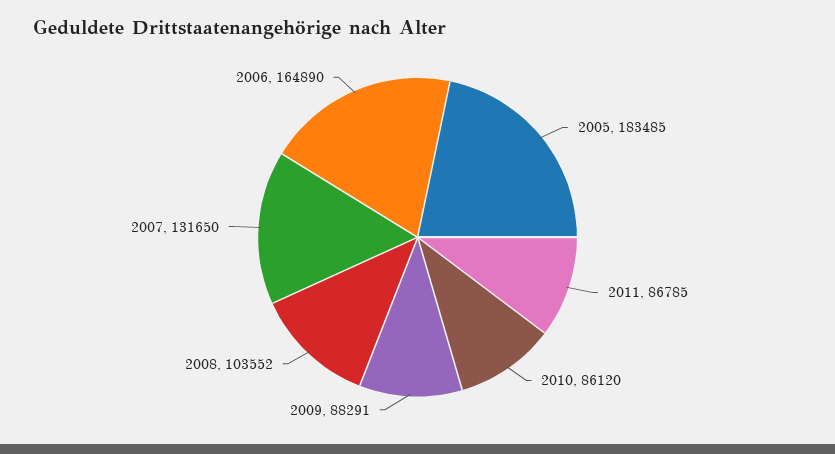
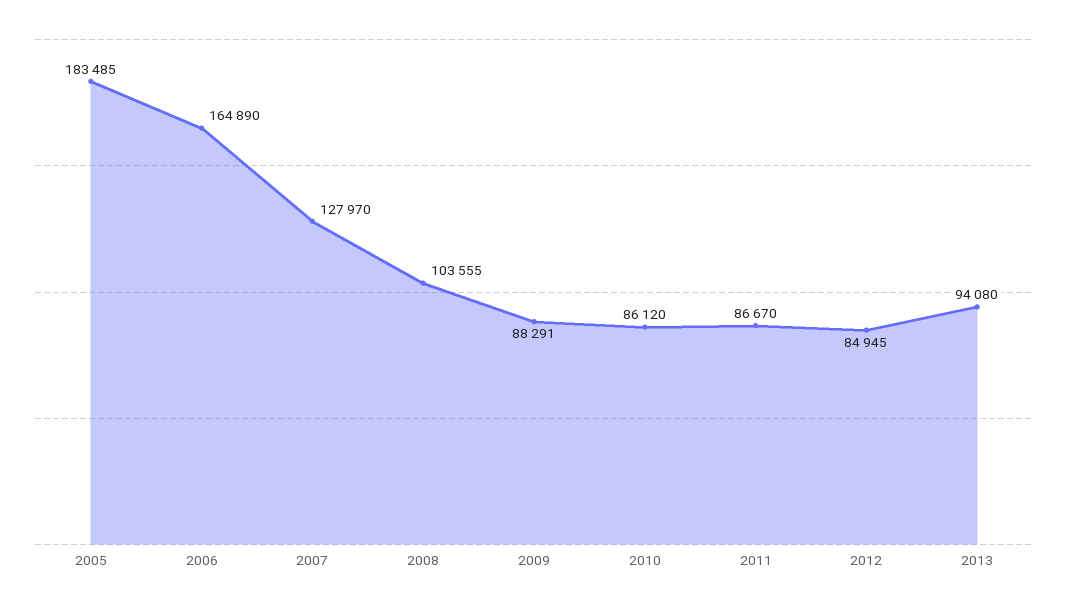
2011: 86785 -> 86670
2008: 103552 -> 103555
2007: 131650 -> 127970
2012: none -> 84945
2013: none -> 94080

